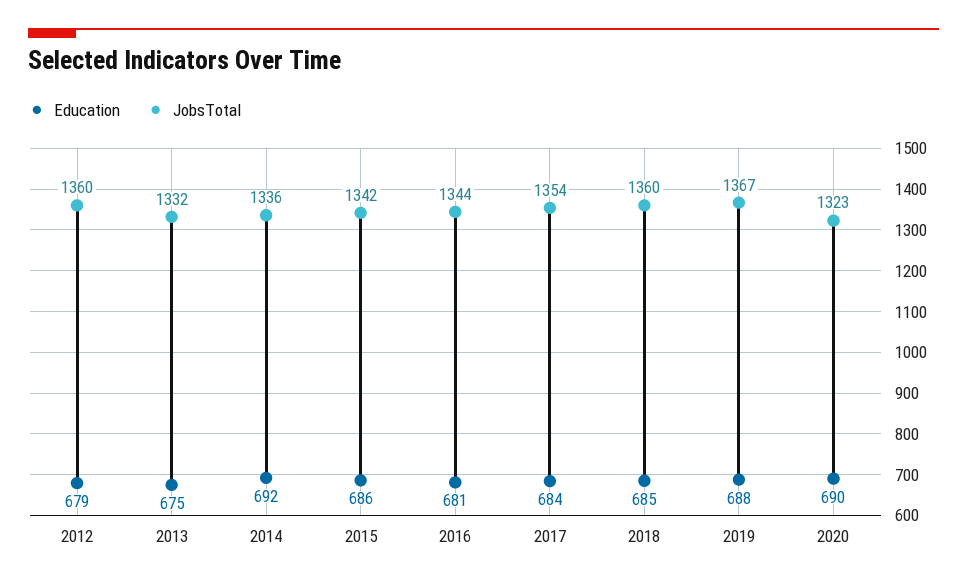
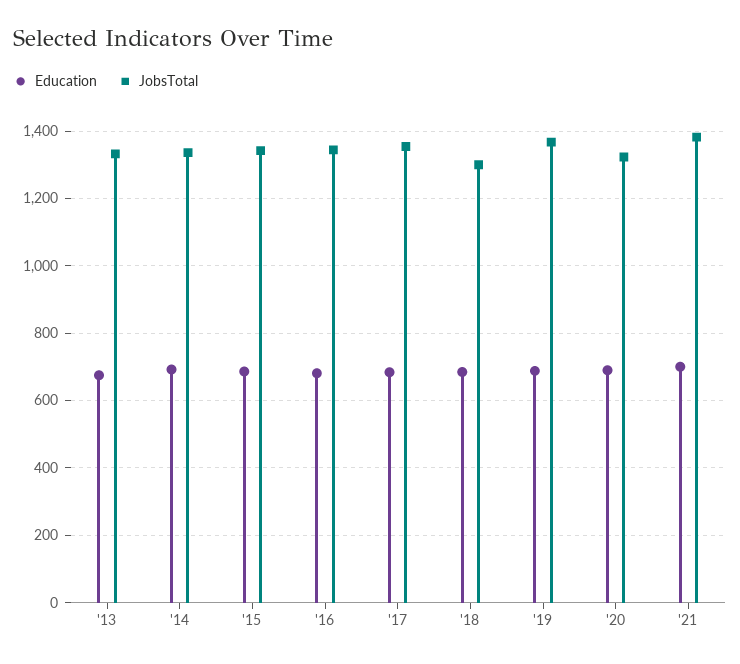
Education, 2012: 679 -> none
JobsTotal, 2012: 1360 -> none
JobsTotal, 2018: 1360 -> 1300
Education, '21: none -> 700
JobsTotal, '21: none -> 1380

